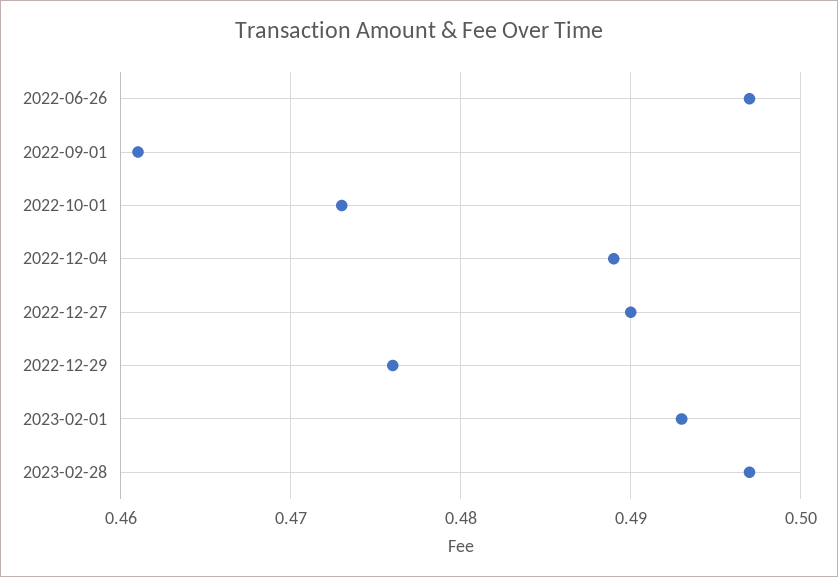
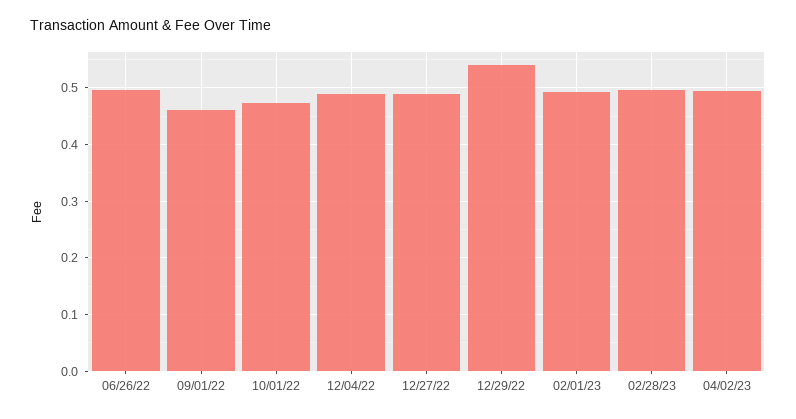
2022-12-29: 0.476 -> 0.54
04/02/23: none -> 0.5

